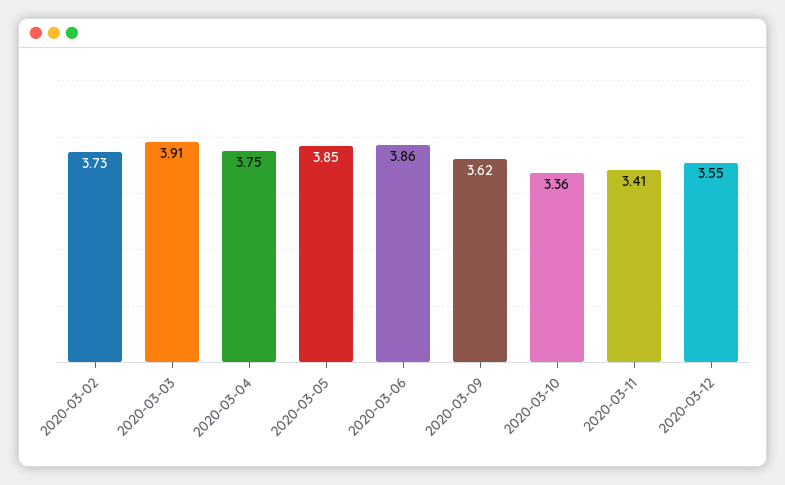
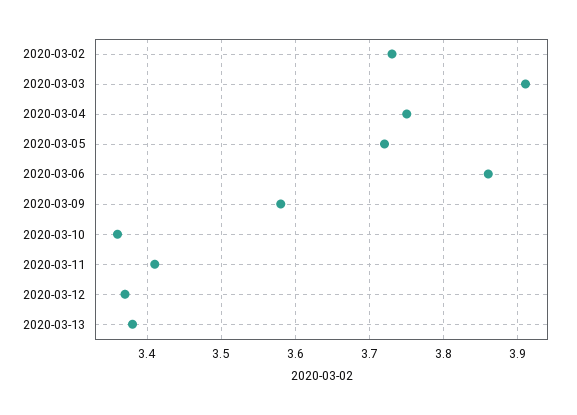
2020-03-05: 3.85 -> 3.72
2020-03-09: 3.62 -> 3.58
2020-03-12: 3.55 -> 3.37
2020-03-13: none -> 3.38

